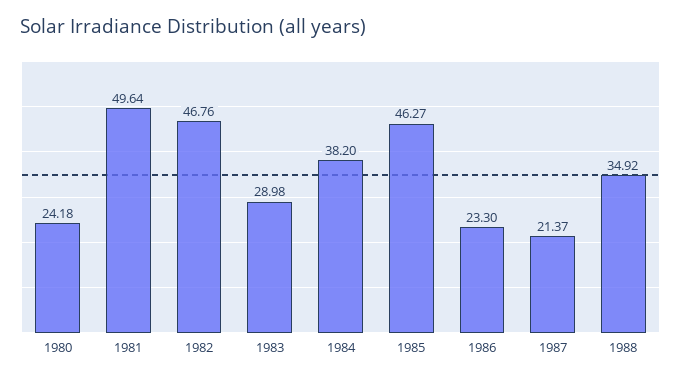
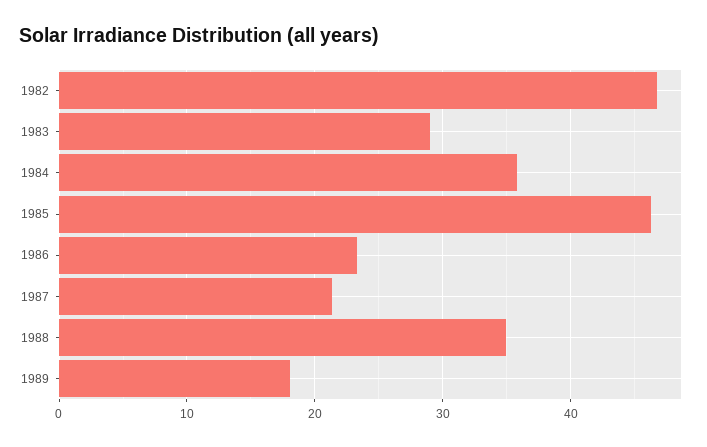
1980: 24.18 -> none
1981: 49.64 -> none
1984: 38.2 -> 36
1989: none -> 18

